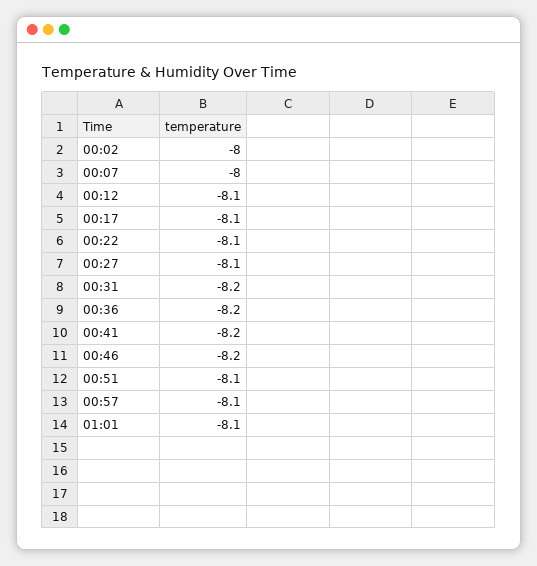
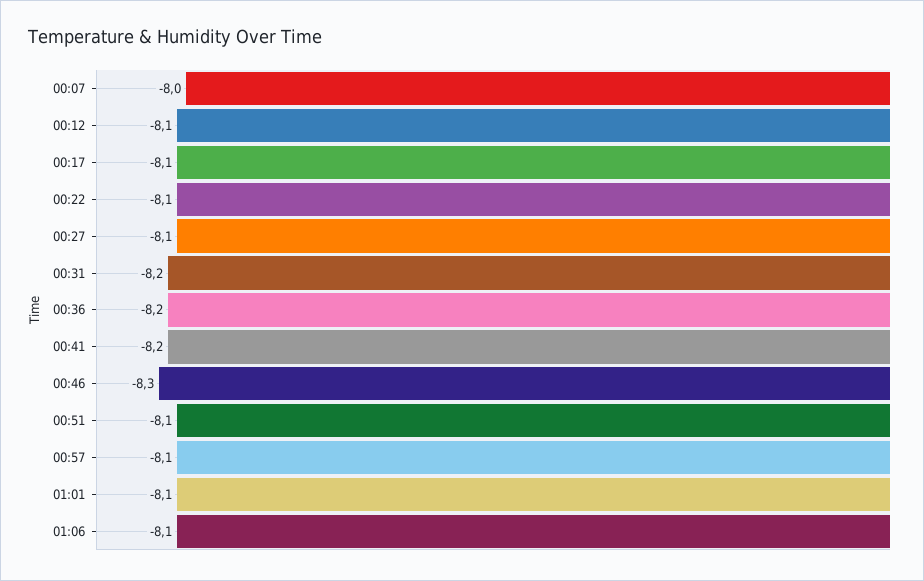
00:02: -8 -> none
00:46: -8.2 -> -8.3
01:06: none -> -8.1

